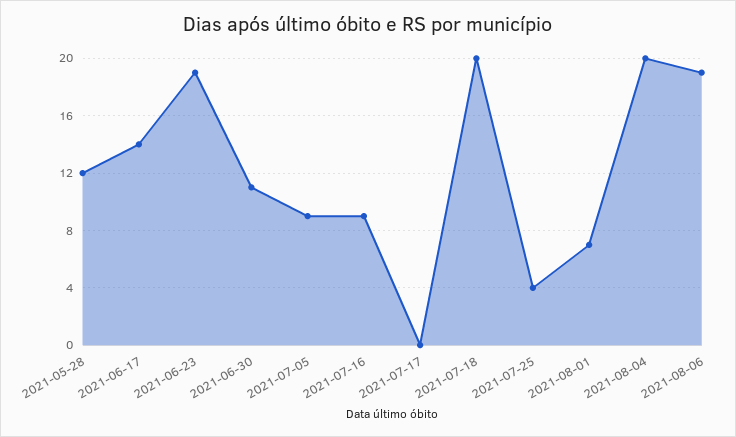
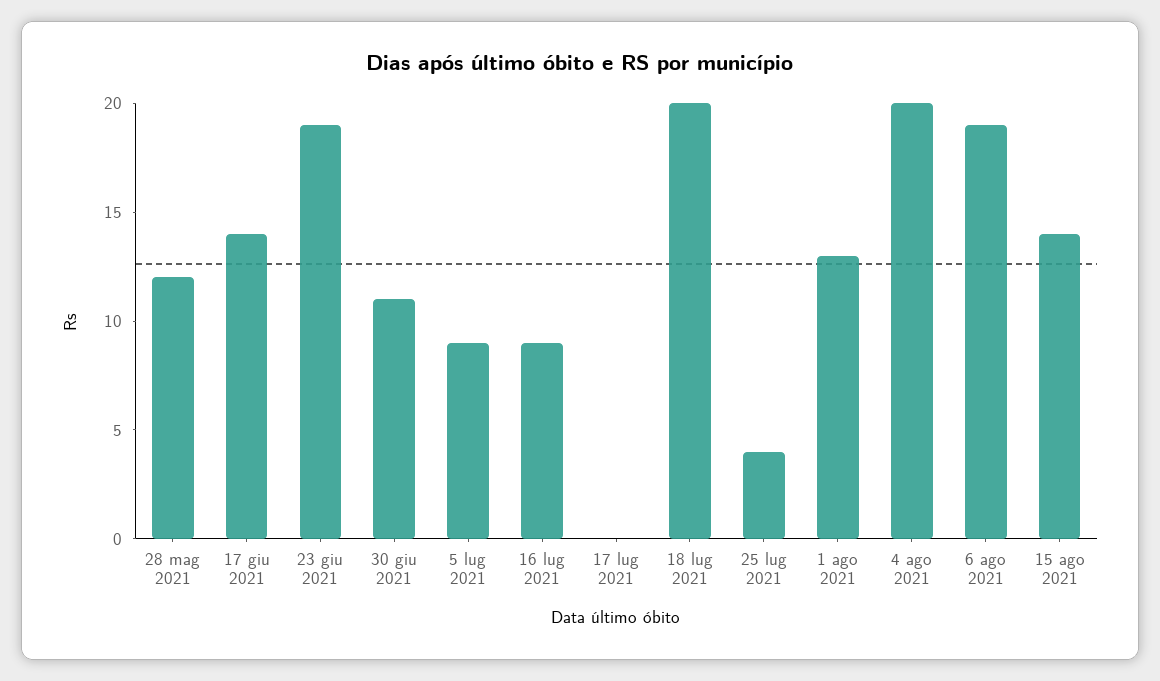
2021-08-01: 7 -> 13
15 ago 2021: none -> 14

